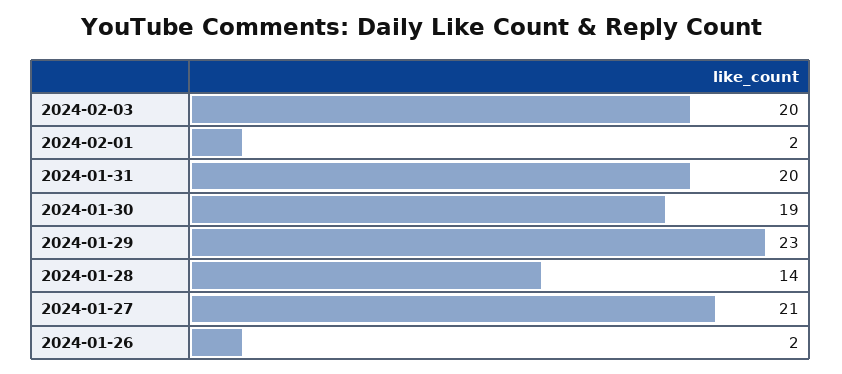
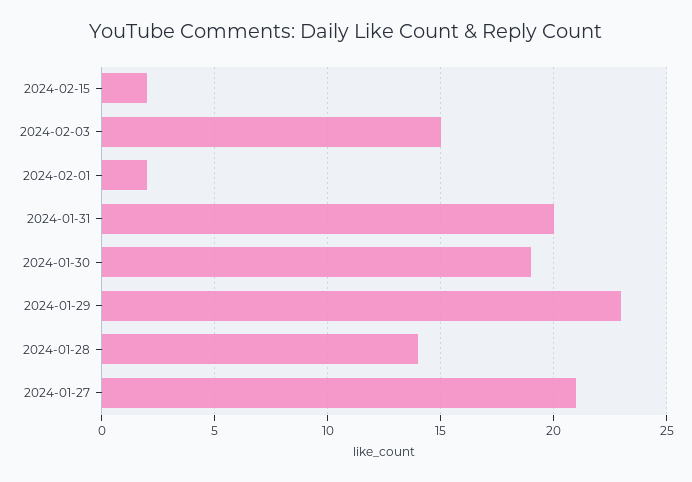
2024-02-03: 20 -> 15
2024-01-26: 2 -> none
2024-02-15: none -> 2

